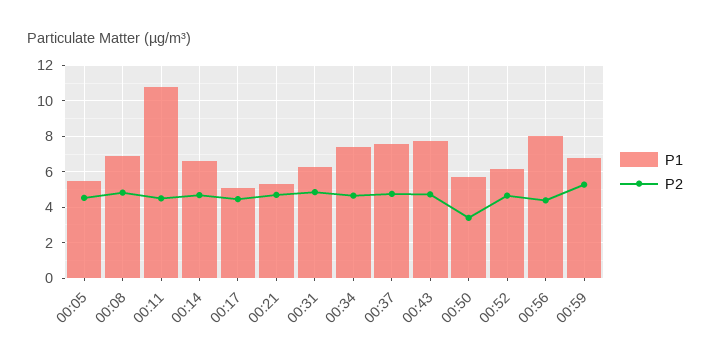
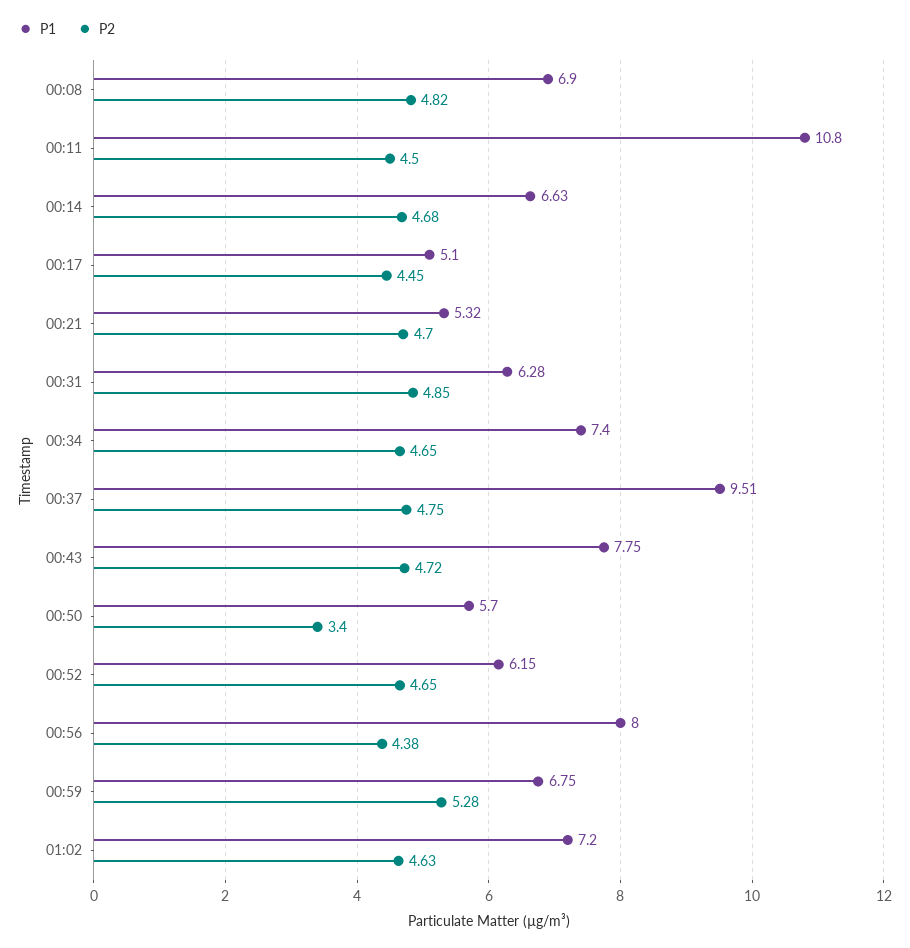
P1, 00:05: 5.5 -> none
P2, 00:05: 4.5 -> none
P1, 00:37: 7.5 -> 9.51
P1, 01:02: none -> 7.2
P2, 01:02: none -> 4.63

